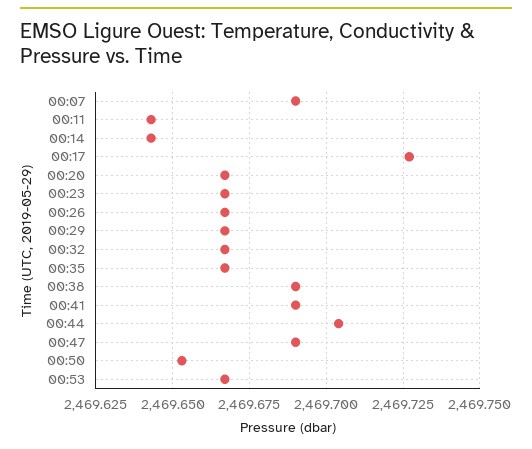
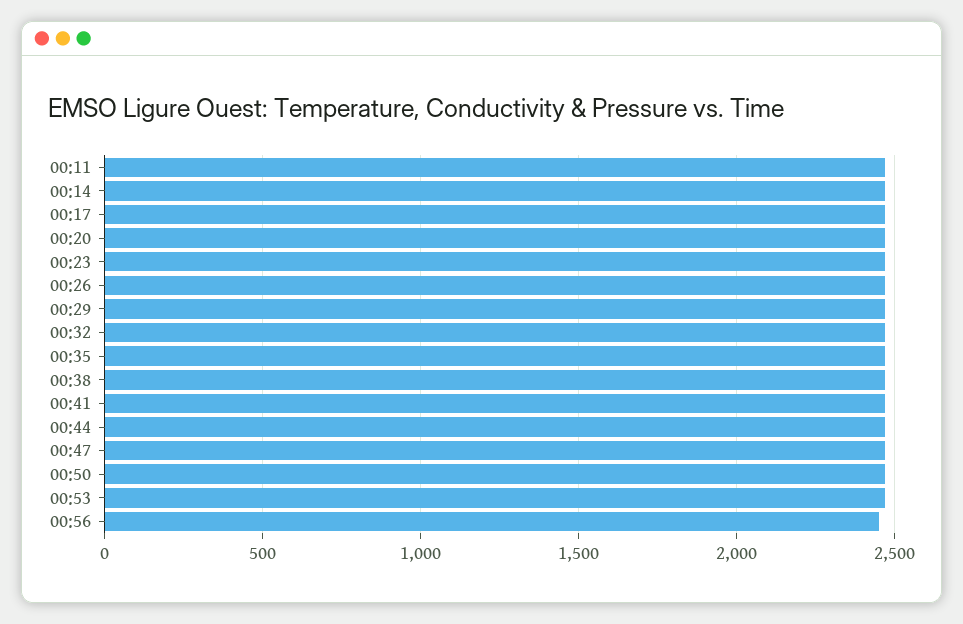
00:07: 2469.69 -> none
00:56: none -> 2450

